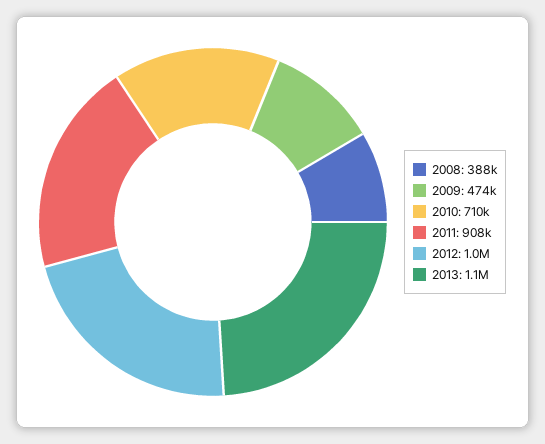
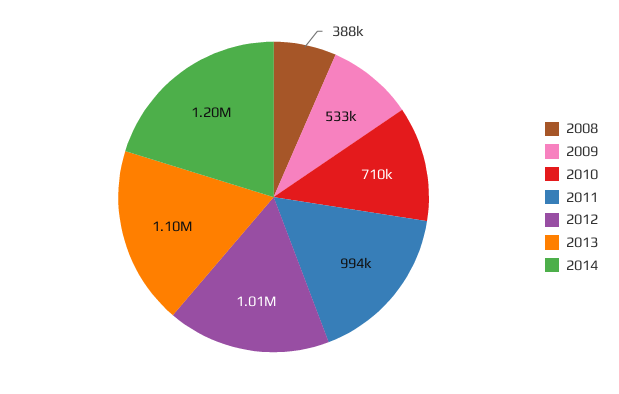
2009: 474000 -> 533000
2011: 908000 -> 994000
2014: none -> 1200000

